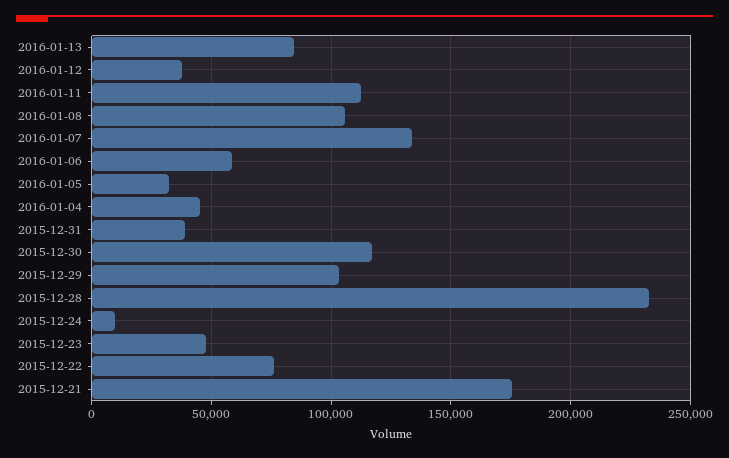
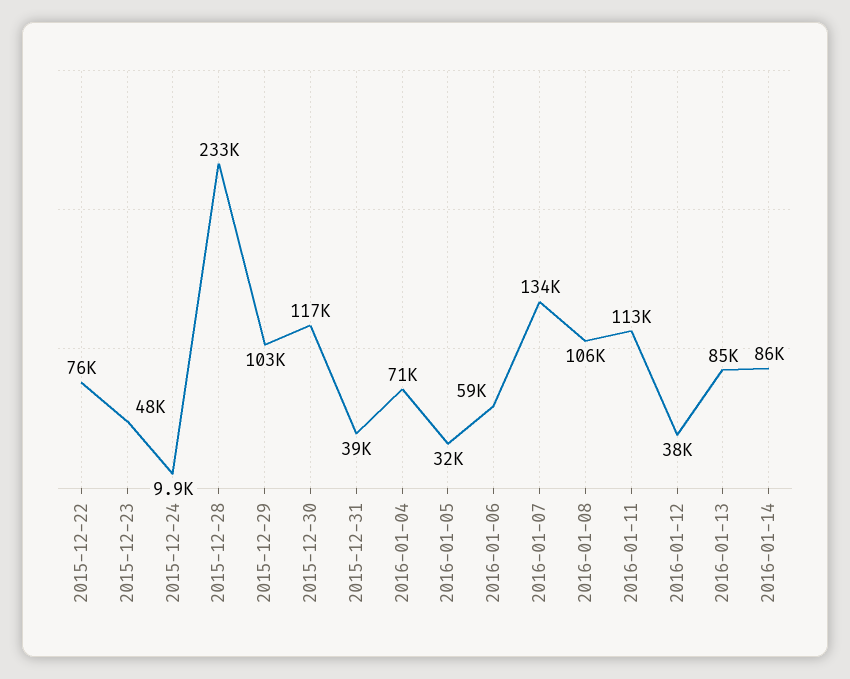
2016-01-04: 45000 -> 71000
2015-12-21: 175000 -> none
2016-01-14: none -> 86000

